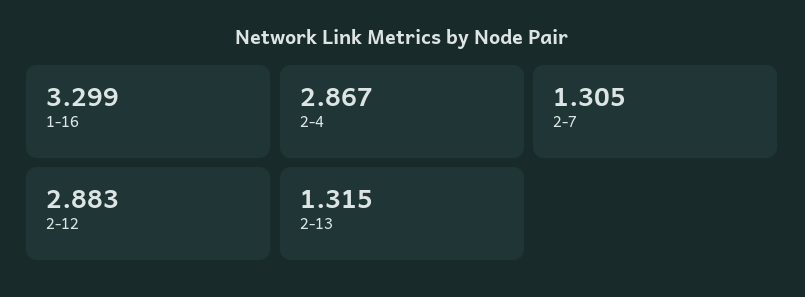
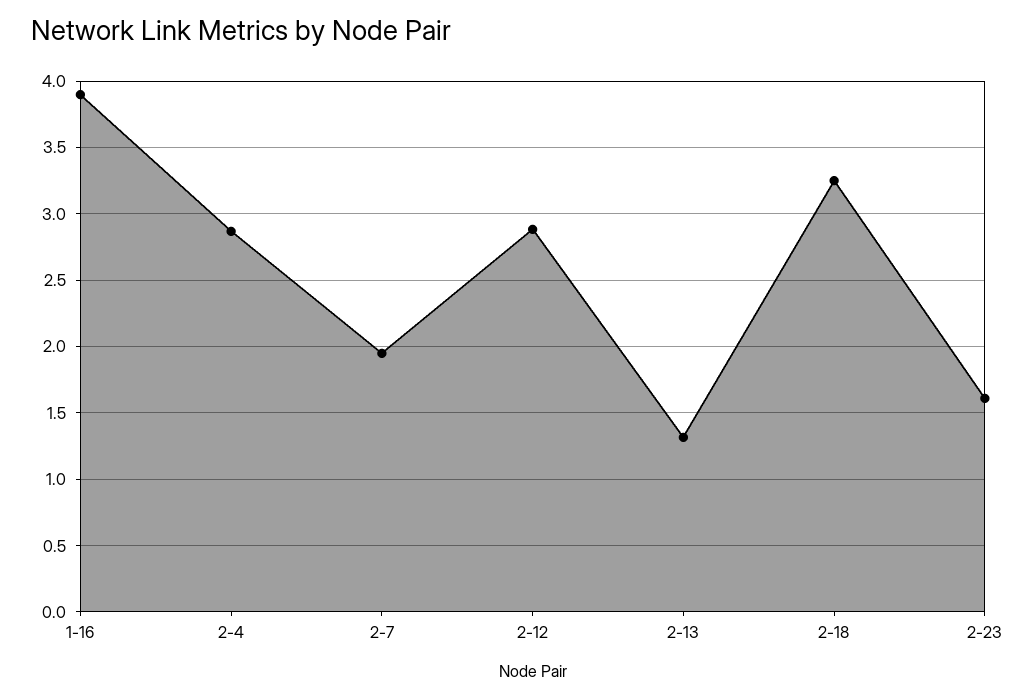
1-16: 3.299 -> 3.9
2-7: 1.305 -> 1.95
2-18: none -> 3.25
2-23: none -> 1.6

